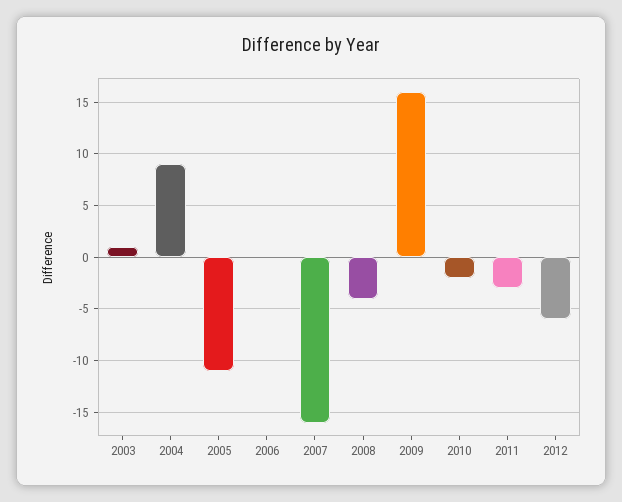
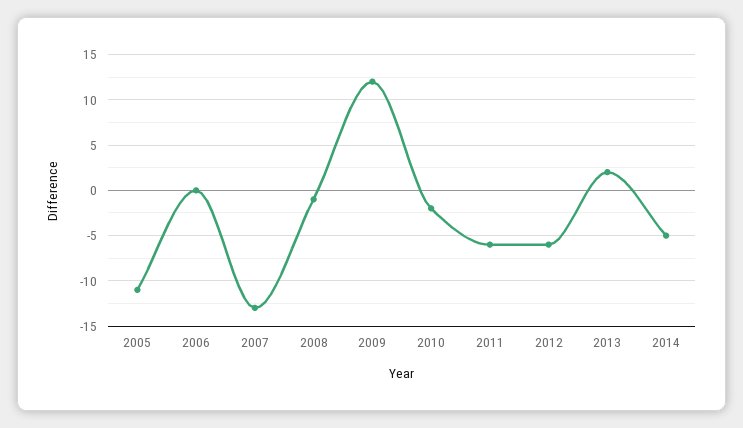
2003: 1 -> none
2004: 9 -> none
2007: -16 -> -13
2008: -4 -> -1
2009: 16 -> 12
2011: -3 -> -6
2013: none -> 2
2014: none -> -5

